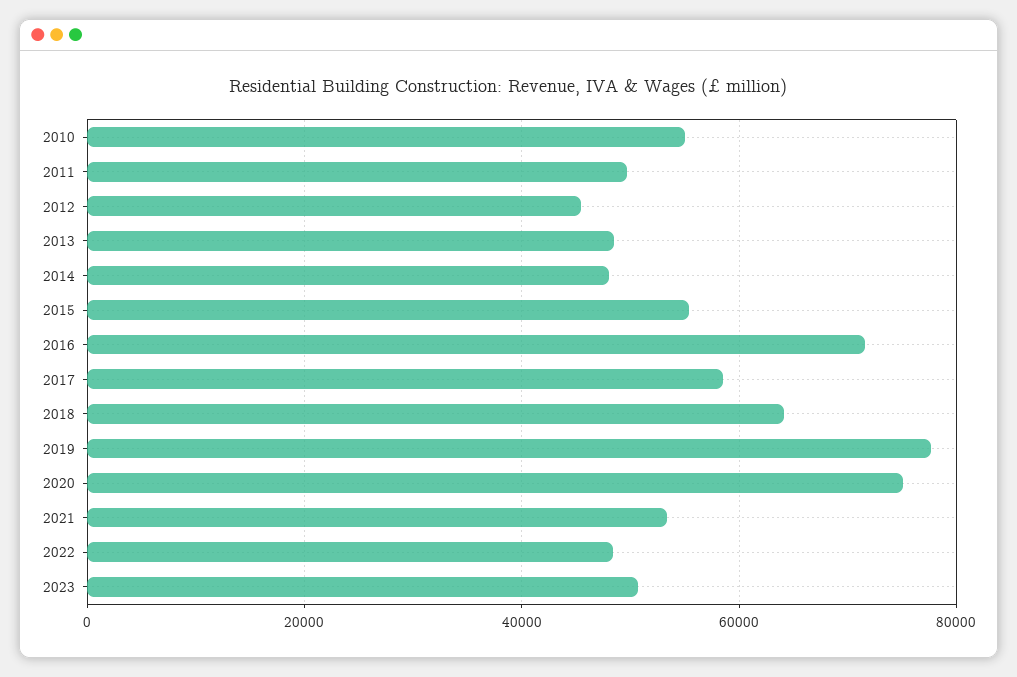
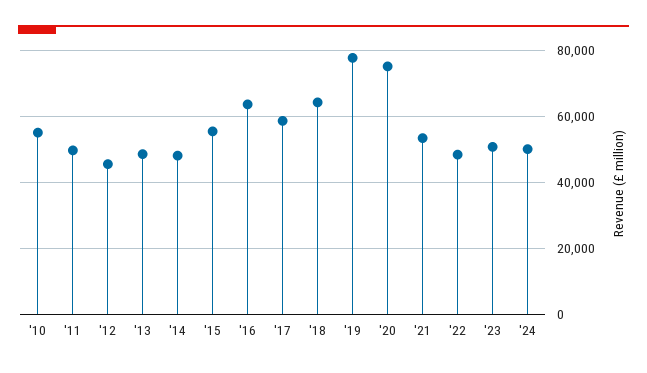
2016: 72000 -> 64000
'24: none -> 50000

